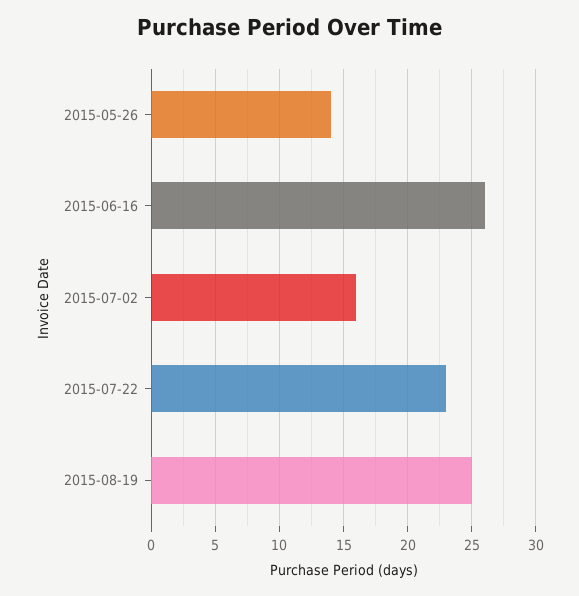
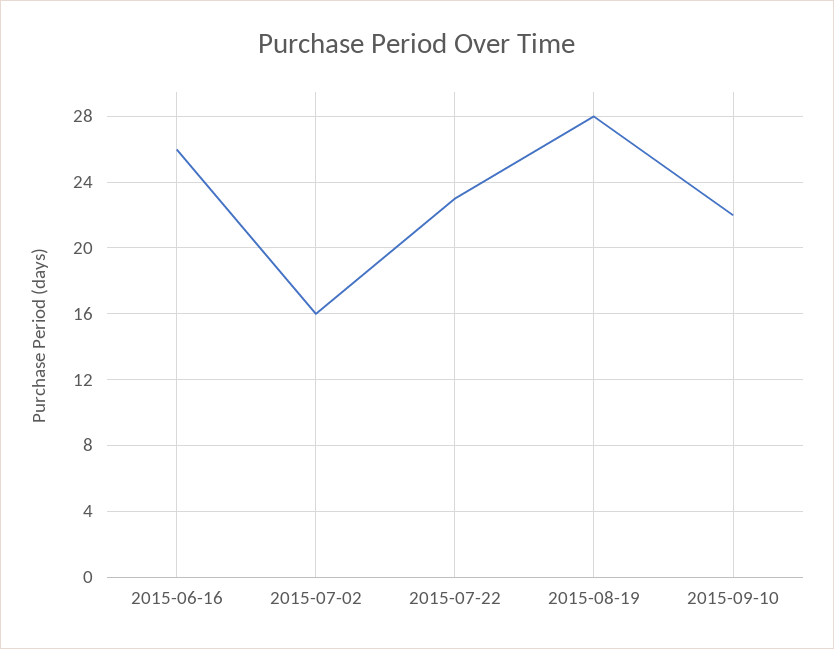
2015-05-26: 14 -> none
2015-08-19: 25 -> 28
2015-09-10: none -> 22

